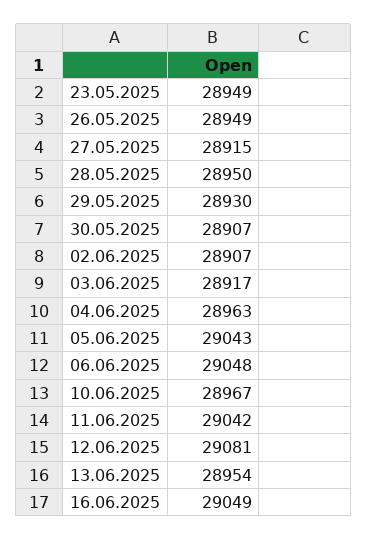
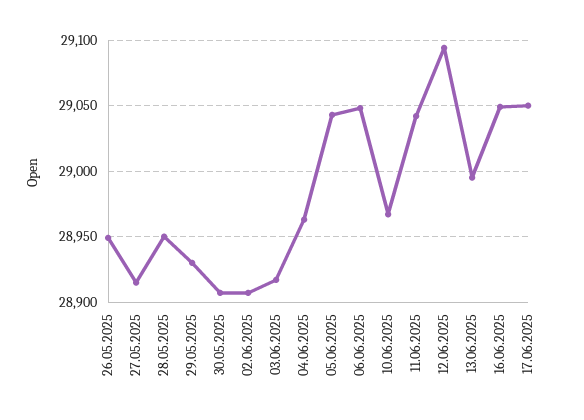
23.05.2025: 28949 -> none
12.06.2025: 29081 -> 29095
13.06.2025: 28954 -> 28995
17.06.2025: none -> 29050

